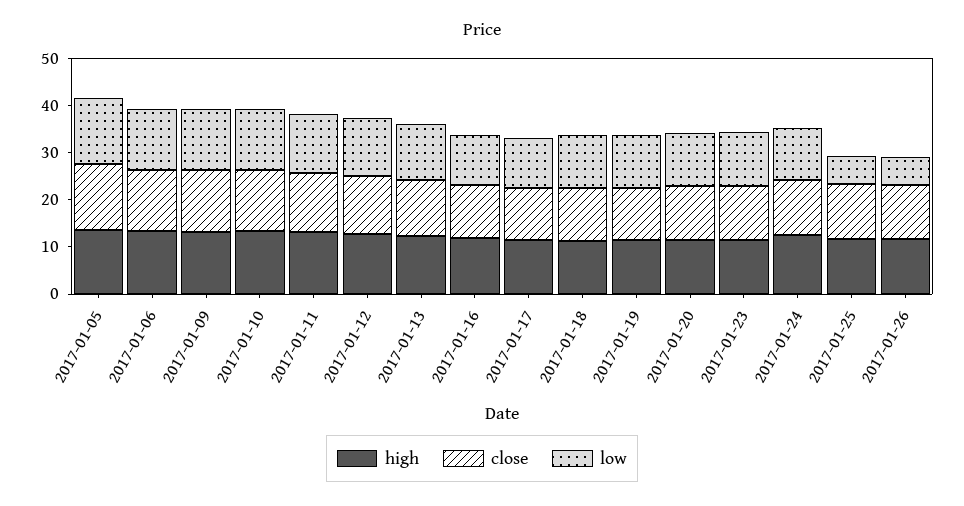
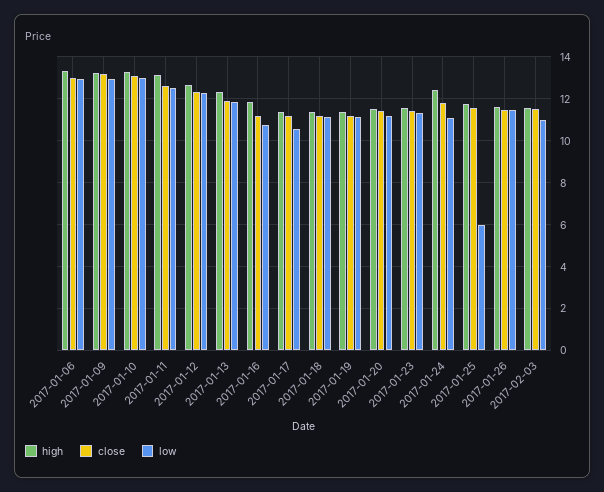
high, 2017-01-05: 14 -> none
close, 2017-01-05: 14 -> none
low, 2017-01-05: 14 -> none
low, 2017-01-26: 6 -> 11.5
high, 2017-02-03: none -> 11.5
close, 2017-02-03: none -> 11.5
low, 2017-02-03: none -> 11

